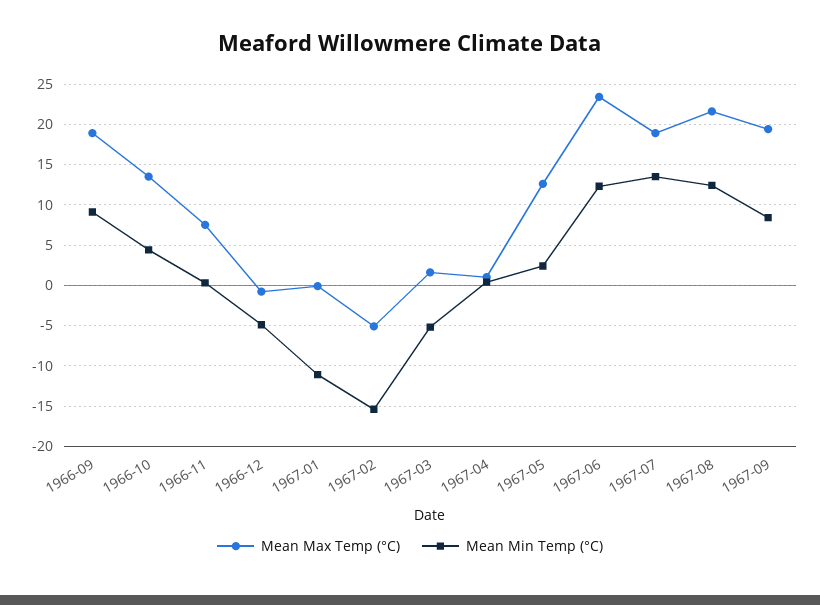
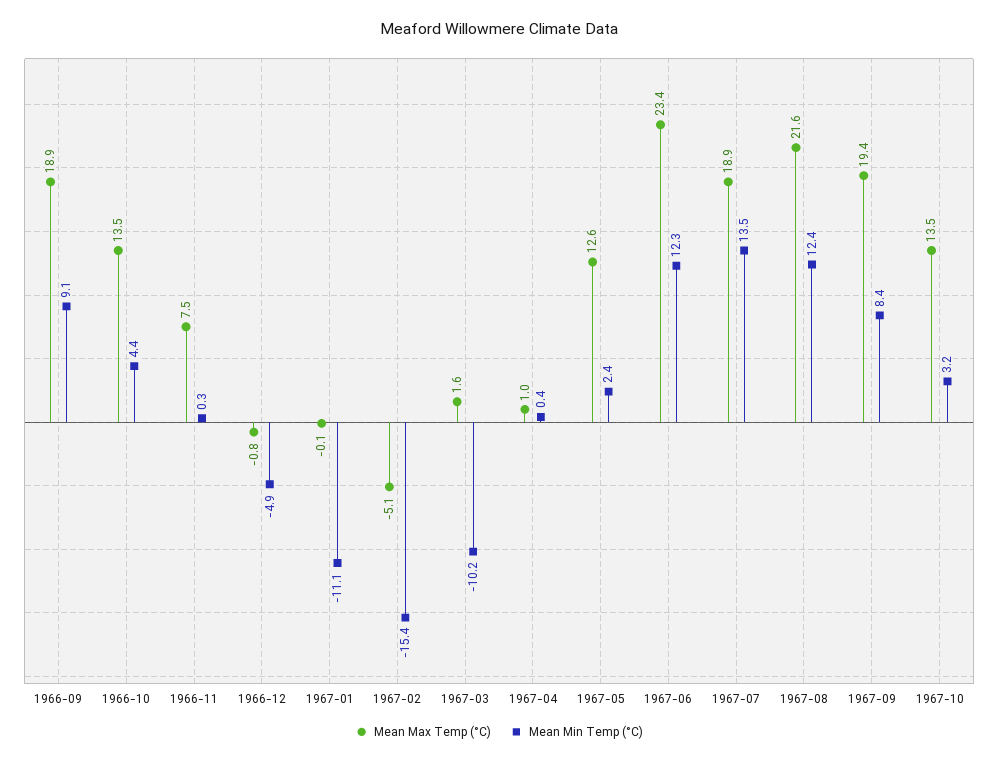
Mean Min Temp (°C), 1967-03: -5 -> -10.2
Mean Max Temp (°C), 1967-10: none -> 13.5
Mean Min Temp (°C), 1967-10: none -> 3.2

